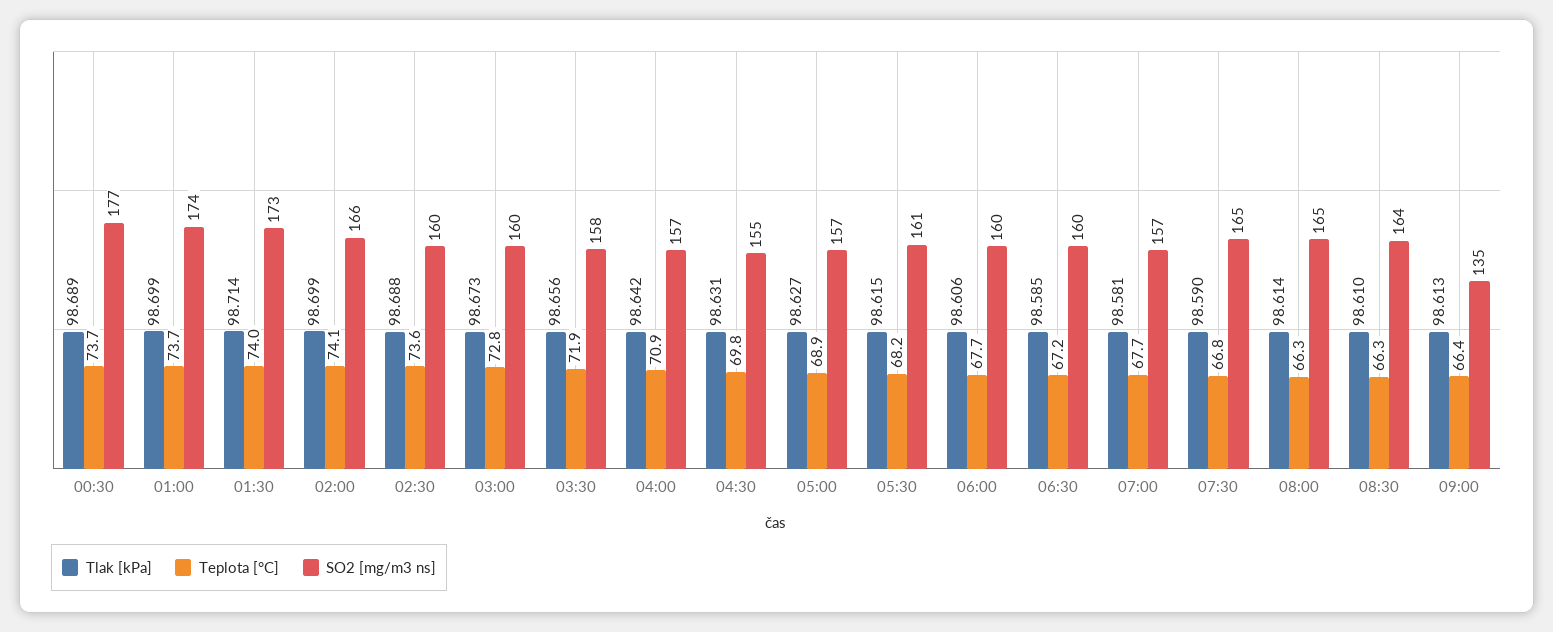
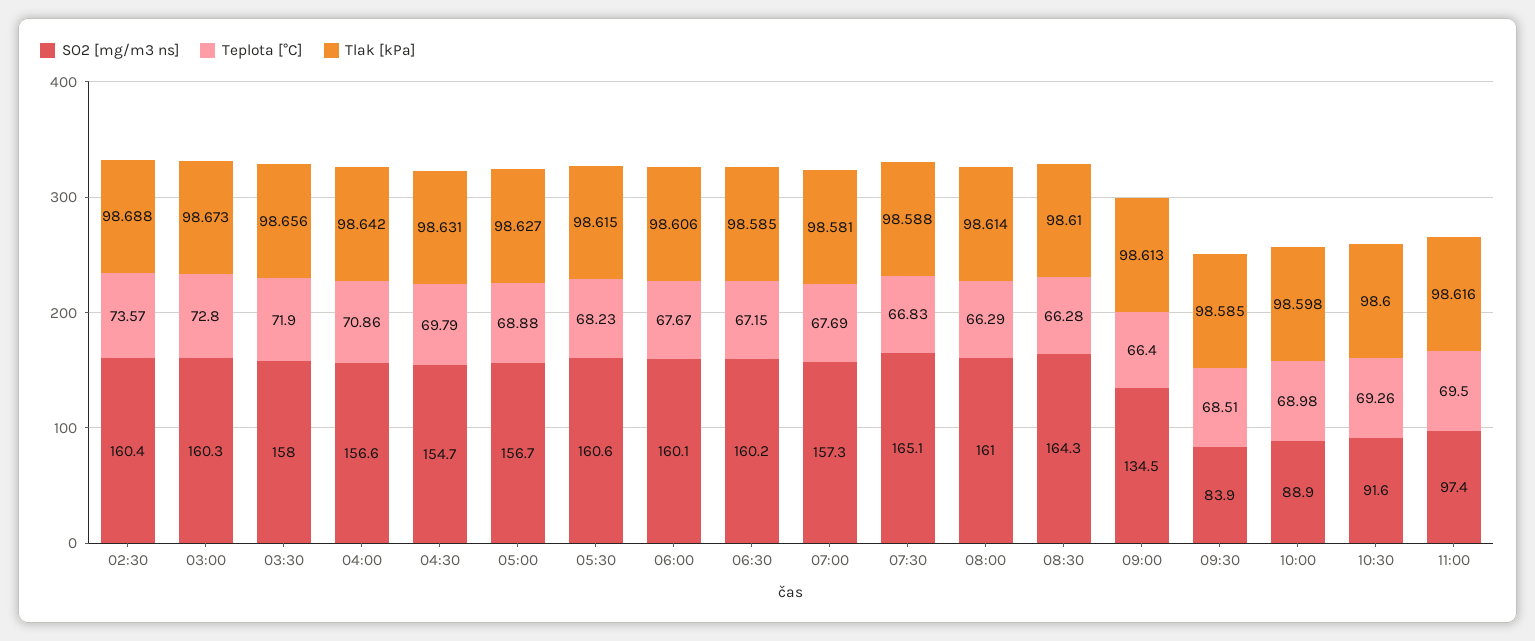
Tlak [kPa], 00:30: 98.689 -> none
Teplota [°C], 00:30: 73.7 -> none
SO2 [mg/m3 ns], 00:30: 177 -> none
Tlak [kPa], 01:00: 98.699 -> none
Teplota [°C], 01:00: 73.7 -> none
SO2 [mg/m3 ns], 01:00: 174 -> none
Tlak [kPa], 01:30: 98.714 -> none
Teplota [°C], 01:30: 74 -> none
SO2 [mg/m3 ns], 01:30: 173 -> none
Tlak [kPa], 02:00: 98.699 -> none
Teplota [°C], 02:00: 74.1 -> none
SO2 [mg/m3 ns], 02:00: 166 -> none
Tlak [kPa], 07:30: 98.59 -> 98.588
SO2 [mg/m3 ns], 08:00: 165 -> 161
SO2 [mg/m3 ns], 09:30: none -> 83.9
Teplota [°C], 09:30: none -> 68.51
Tlak [kPa], 09:30: none -> 98.585
SO2 [mg/m3 ns], 10:00: none -> 88.9
Teplota [°C], 10:00: none -> 68.98
Tlak [kPa], 10:00: none -> 98.598
SO2 [mg/m3 ns], 10:30: none -> 91.6
Teplota [°C], 10:30: none -> 69.26
Tlak [kPa], 10:30: none -> 98.6
SO2 [mg/m3 ns], 11:00: none -> 97.4
Teplota [°C], 11:00: none -> 69.5
Tlak [kPa], 11:00: none -> 98.616

